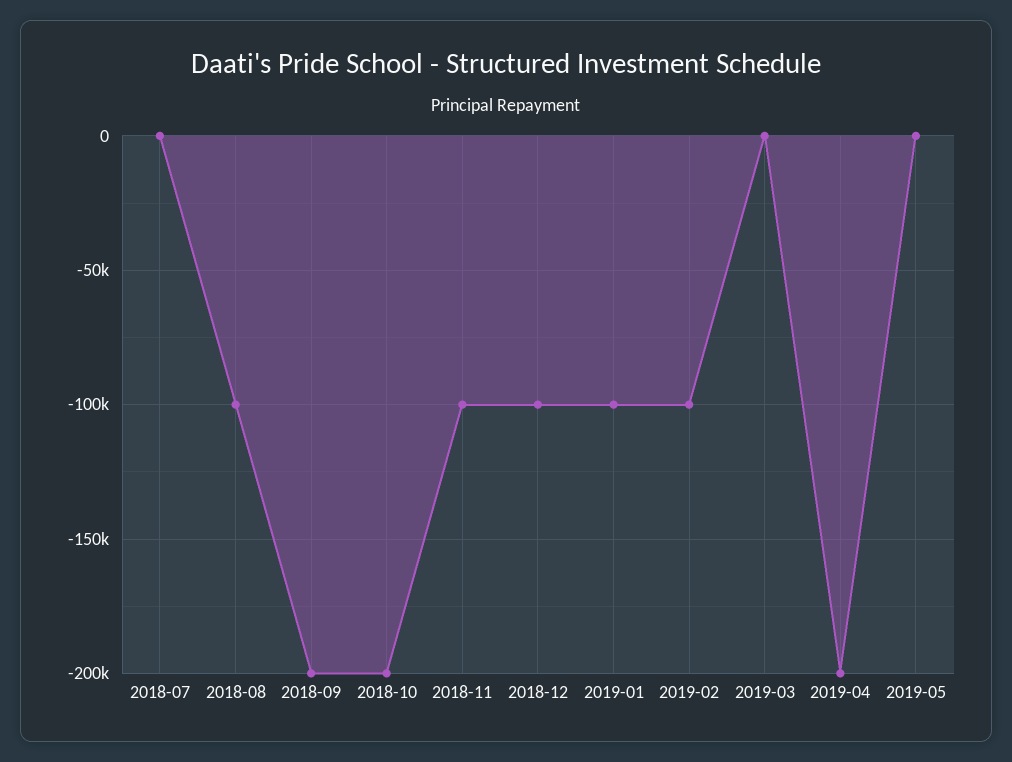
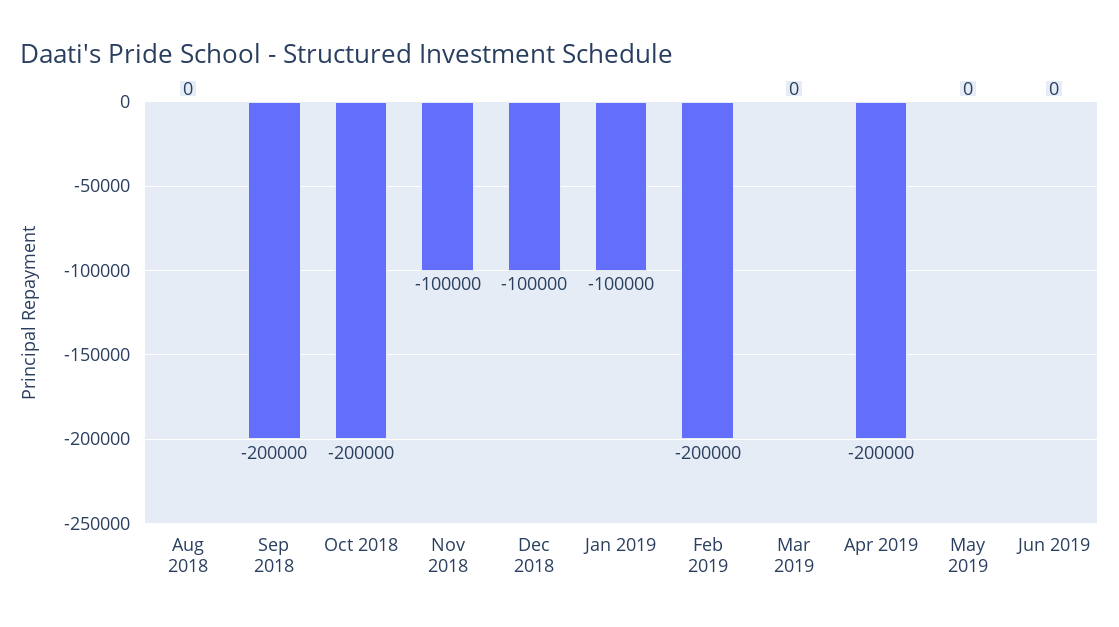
2018-07: 0 -> none
2018-08: -100000 -> 0
2019-02: -100000 -> -200000
Jun 2019: none -> 0

